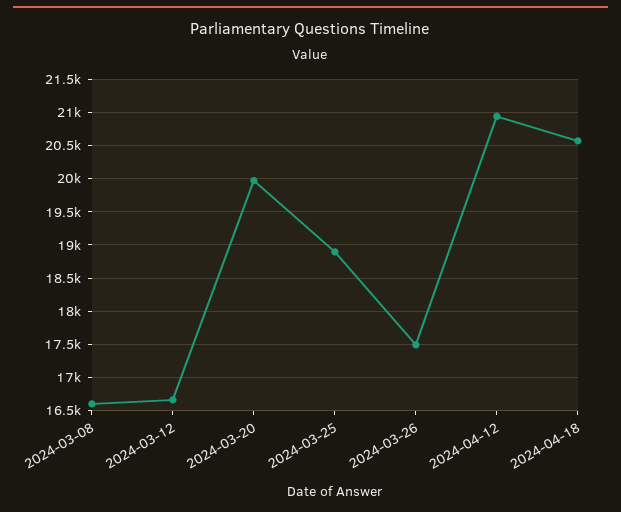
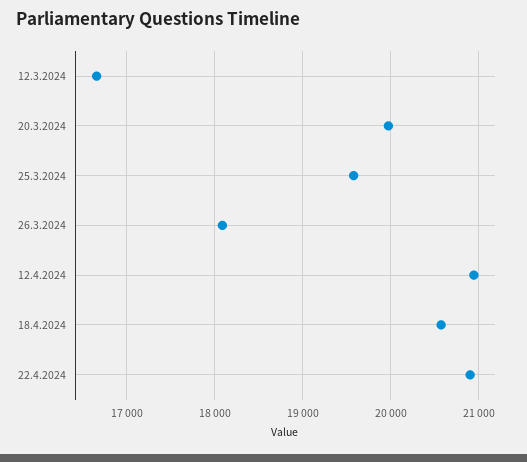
2024-03-08: 16600 -> none
2024-03-25: 18900 -> 19600
2024-03-26: 17500 -> 18100
22.4.2024: none -> 20900

